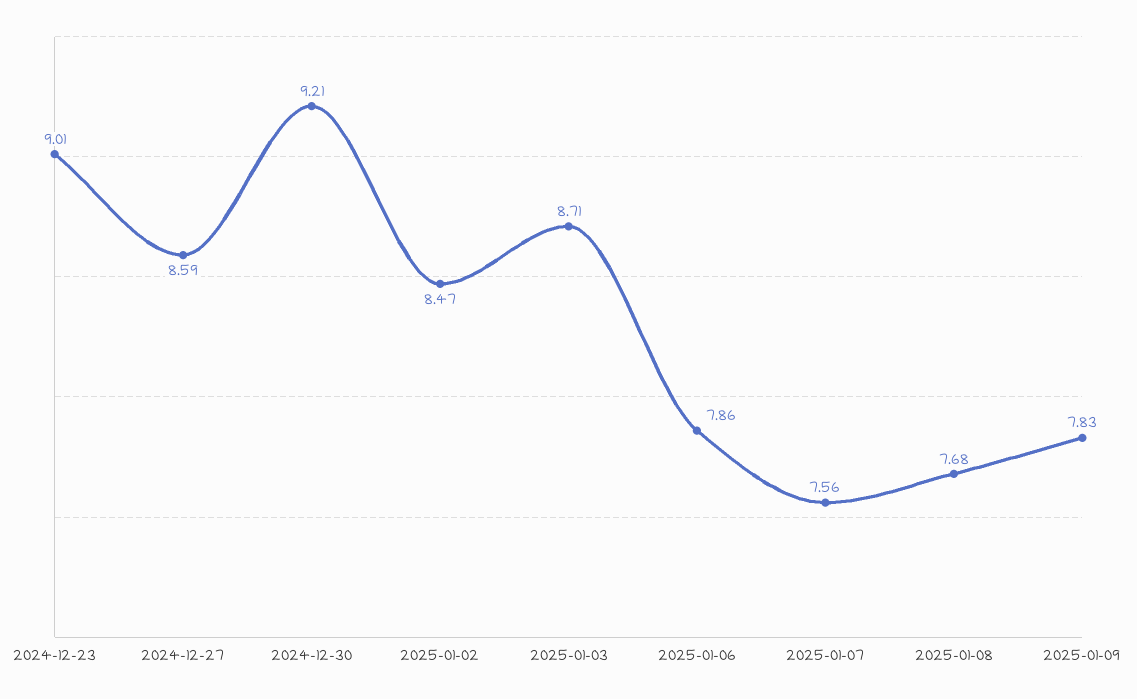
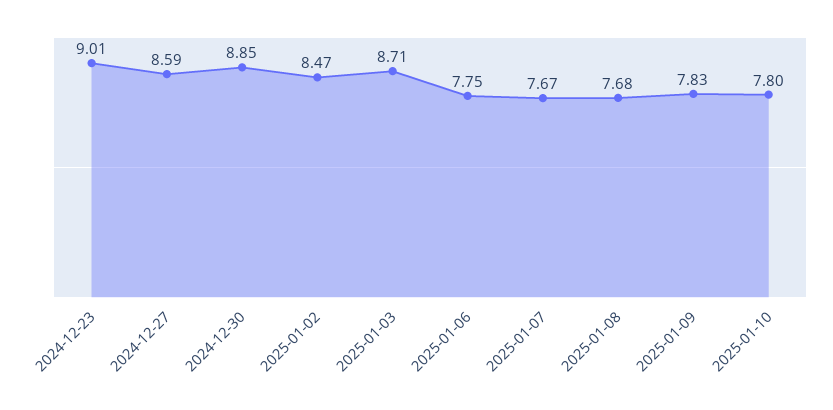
2024-12-30: 9.21 -> 8.85
2025-01-06: 7.86 -> 7.75
2025-01-07: 7.56 -> 7.67
2025-01-10: none -> 7.8

